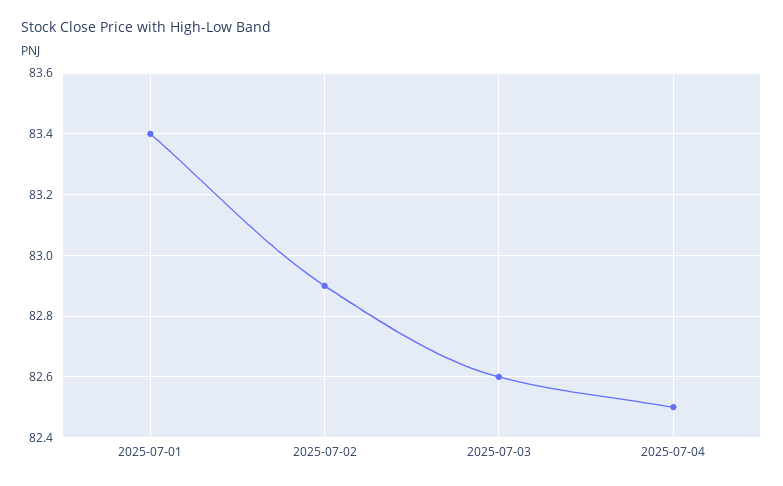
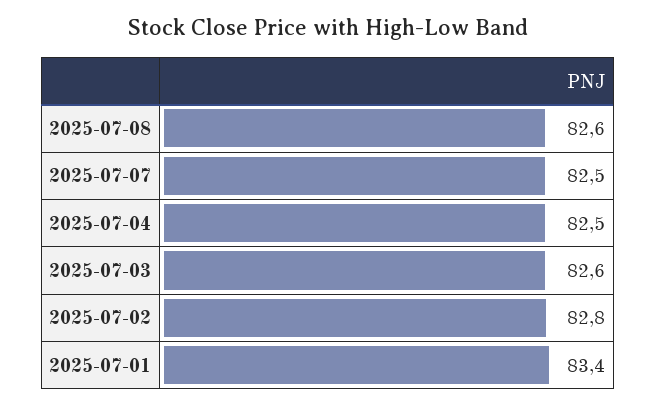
2025-07-02: 82.9 -> 82.8
2025-07-08: none -> 82.6
2025-07-07: none -> 82.5

